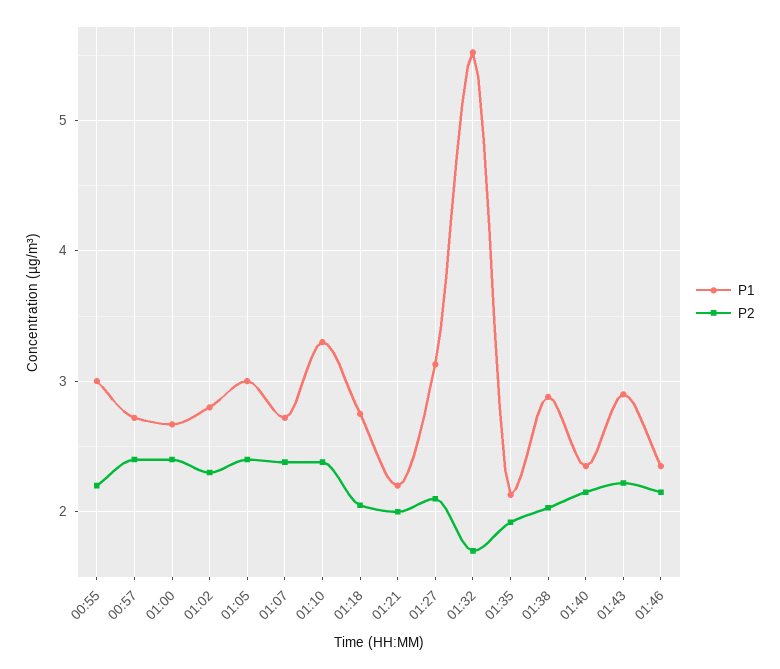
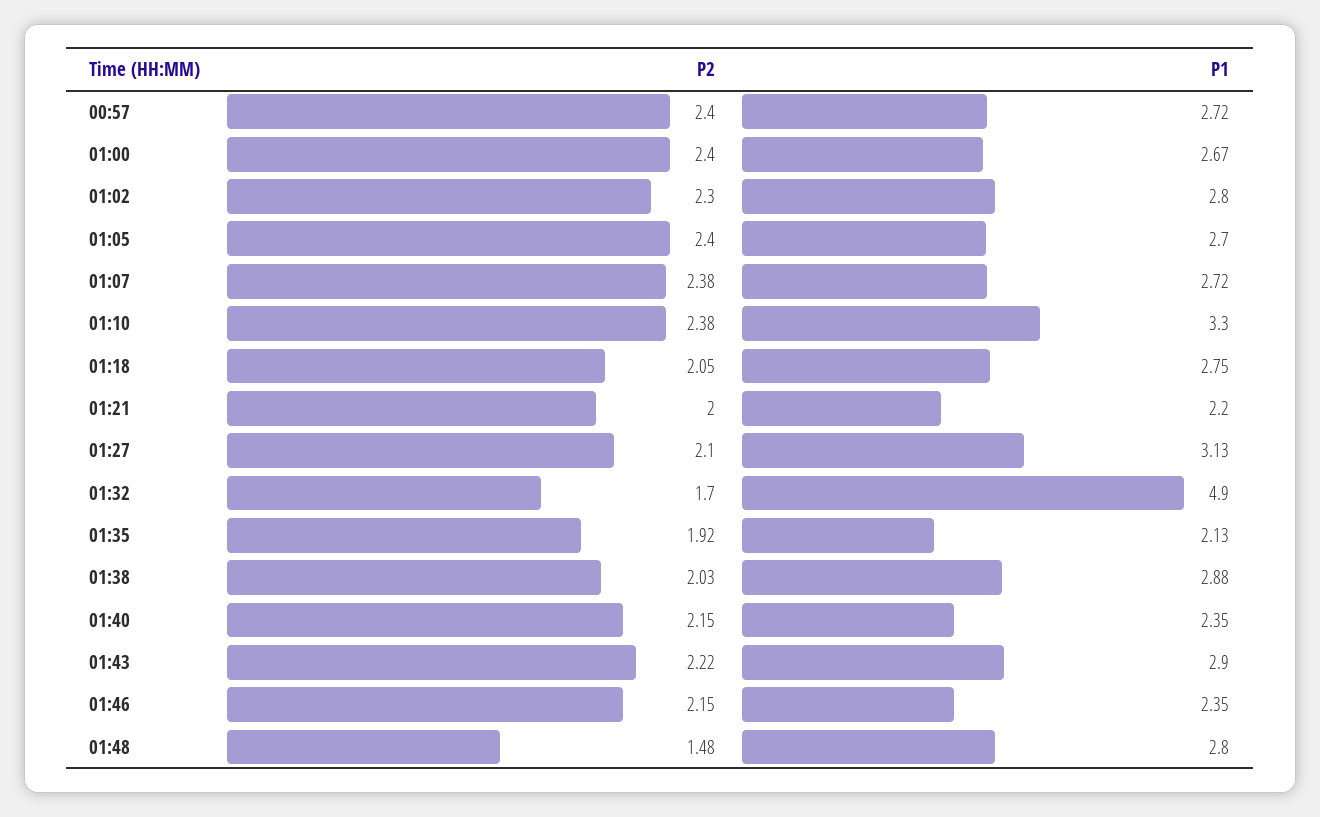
P1, 00:55: 3 -> none
P2, 00:55: 2.2 -> none
P1, 01:05: 3 -> 2.7
P1, 01:32: 5.5 -> 4.9
P2, 01:48: none -> 1.48
P1, 01:48: none -> 2.8

